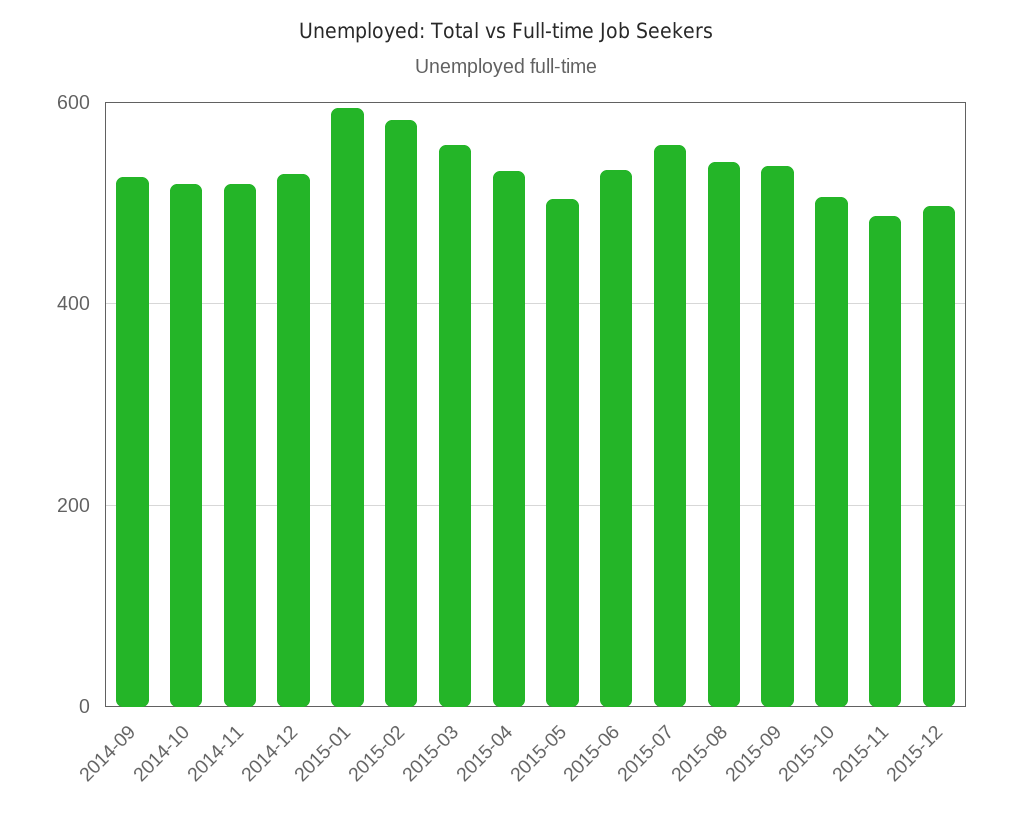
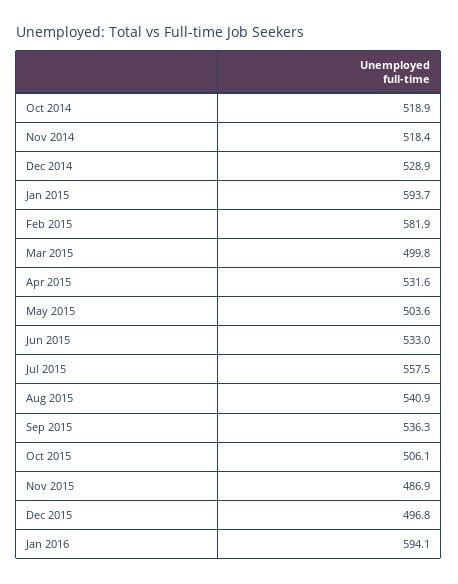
2014-09: 520 -> none
2015-03: 560 -> 499.8
Jan 2016: none -> 594.1

